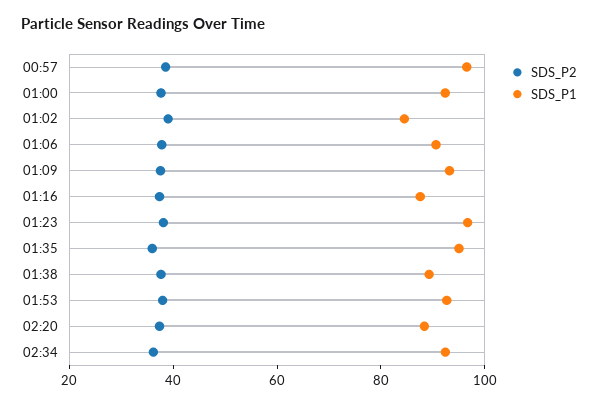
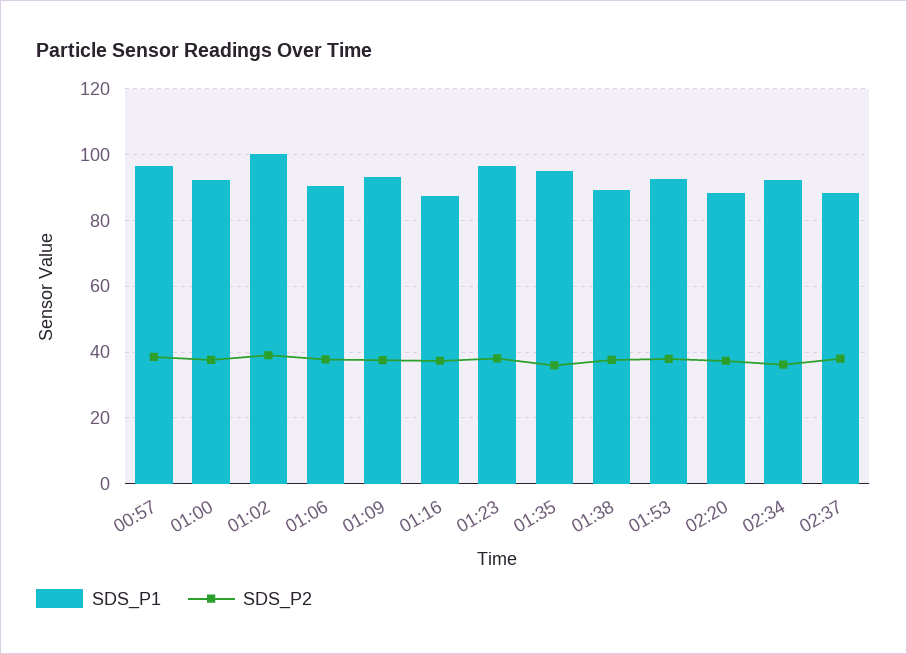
SDS_P1, 01:02: 85 -> 100
SDS_P1, 02:37: none -> 88
SDS_P2, 02:37: none -> 38

